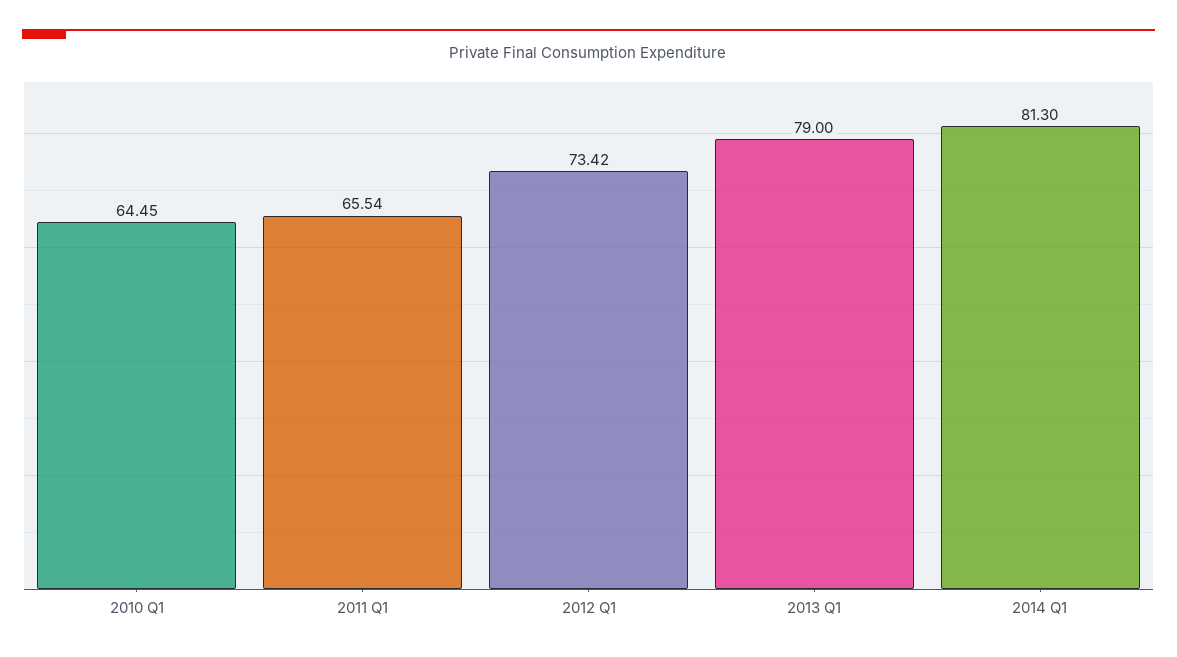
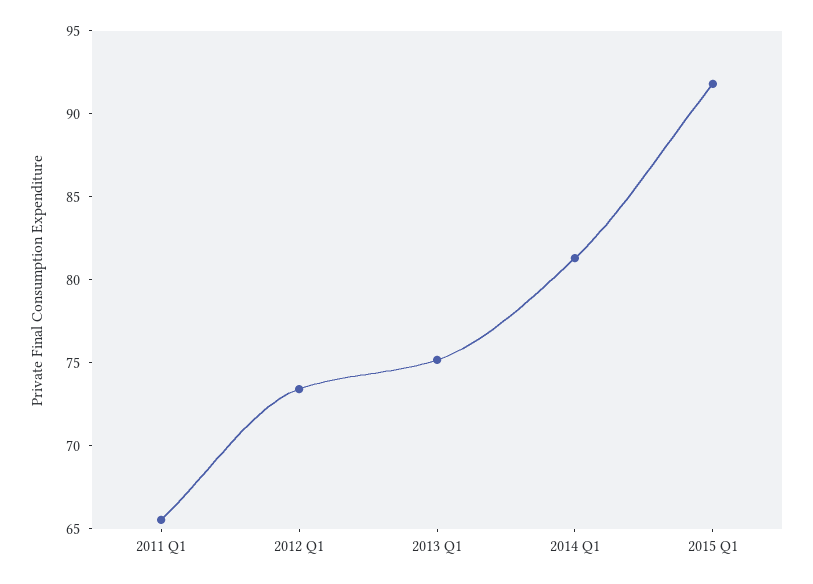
2010 Q1: 64.45 -> none
2013 Q1: 79 -> 75
2015 Q1: none -> 92

